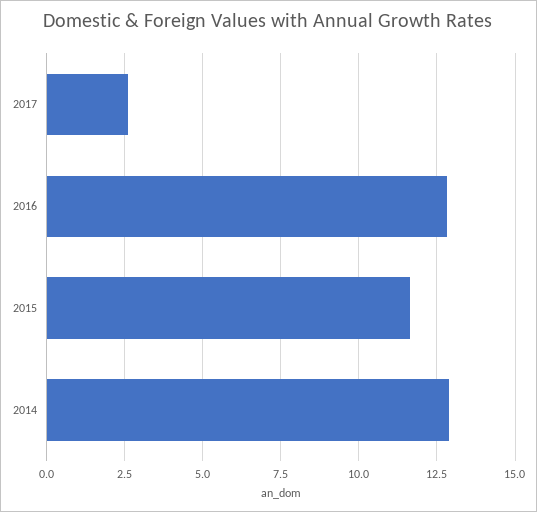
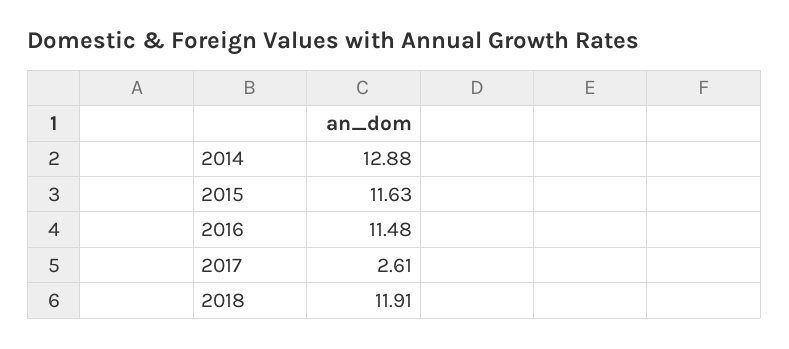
2016: 12.75 -> 11.48
2018: none -> 11.91

